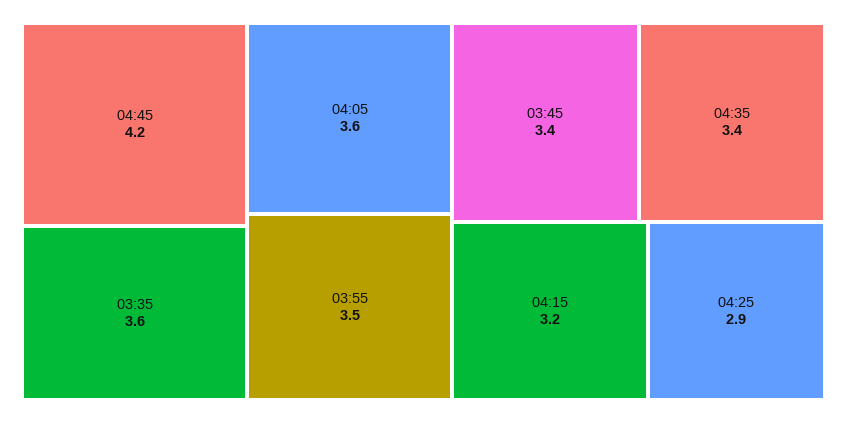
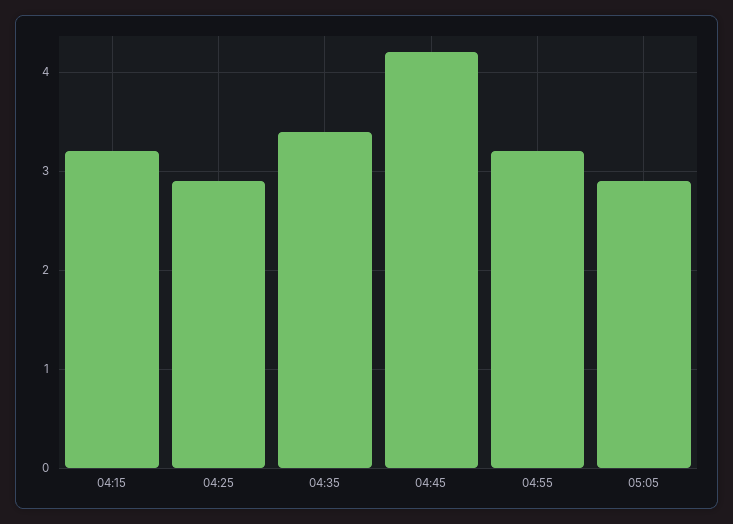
03:35: 3.6 -> none
04:05: 3.6 -> none
03:55: 3.5 -> none
03:45: 3.4 -> none
04:55: none -> 3.2
05:05: none -> 2.9

